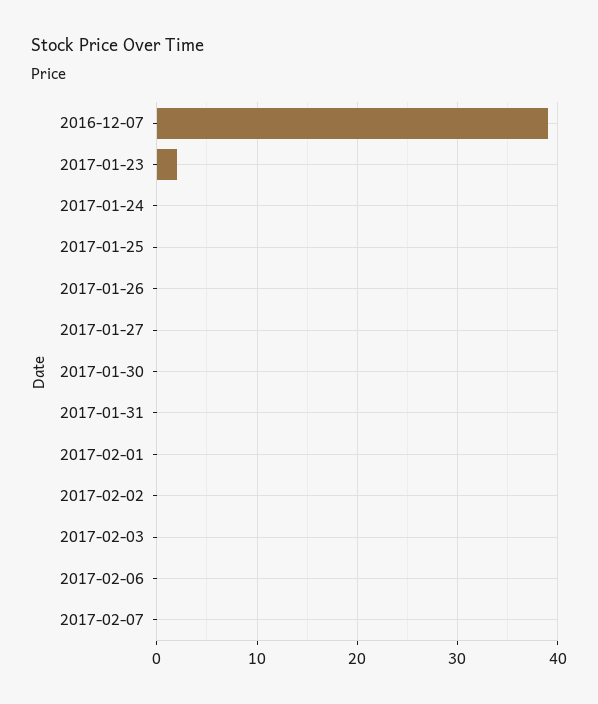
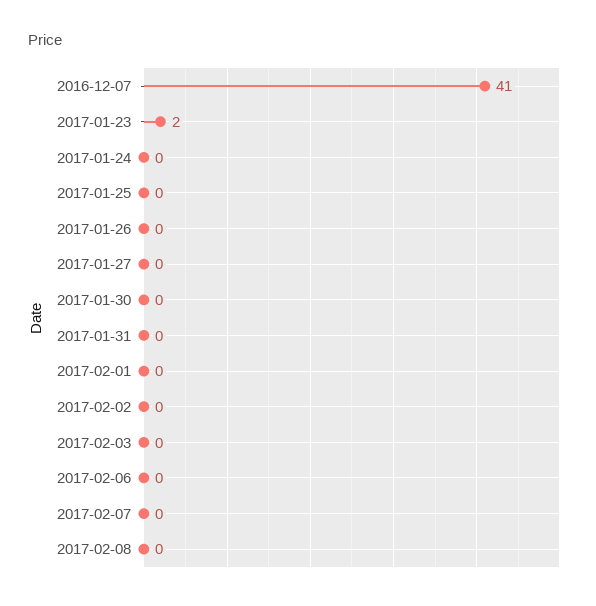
2016-12-07: 39 -> 41
2017-02-08: none -> 0

